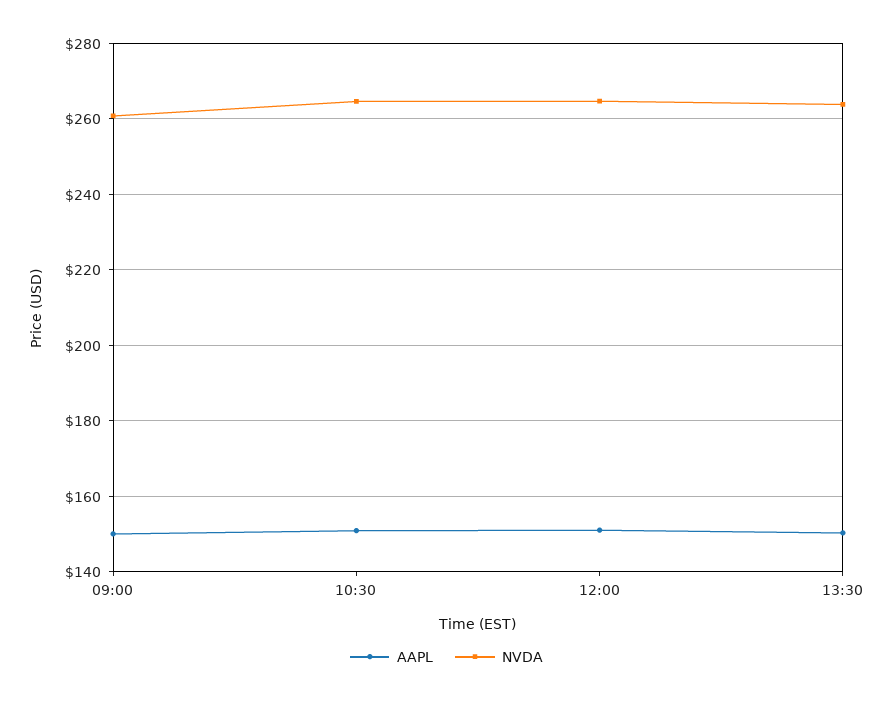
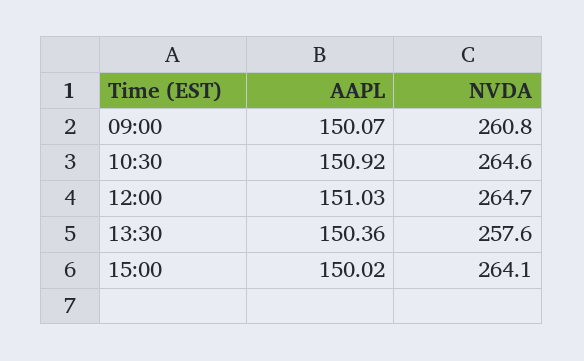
NVDA, 13:30: 264 -> 257.6
AAPL, 15:00: none -> 150.02
NVDA, 15:00: none -> 264.1

